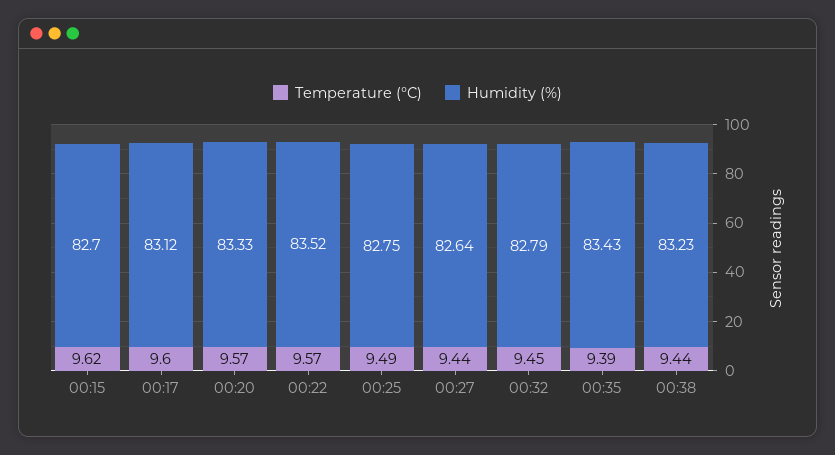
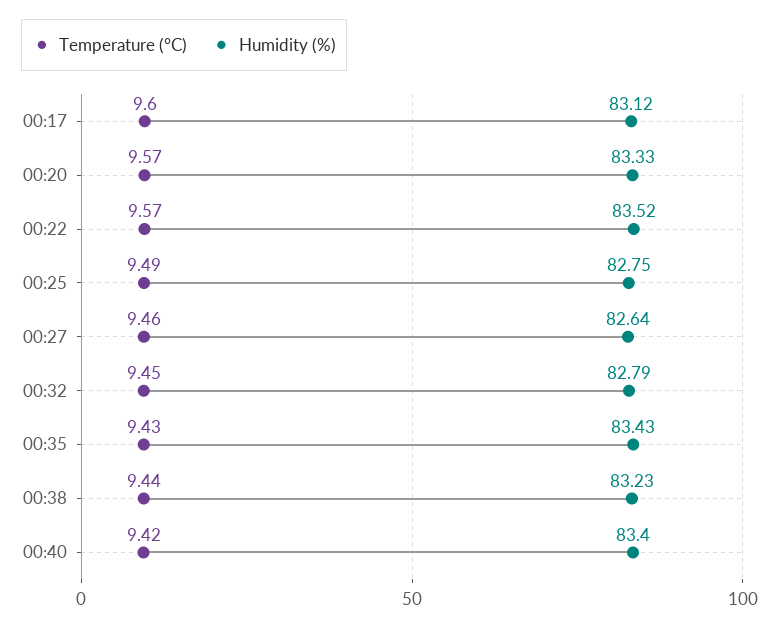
Temperature (°C), 00:15: 9.62 -> none
Humidity (%), 00:15: 82.7 -> none
Temperature (°C), 00:27: 9.44 -> 9.46
Temperature (°C), 00:35: 9.39 -> 9.43
Temperature (°C), 00:40: none -> 9.42
Humidity (%), 00:40: none -> 83.4

